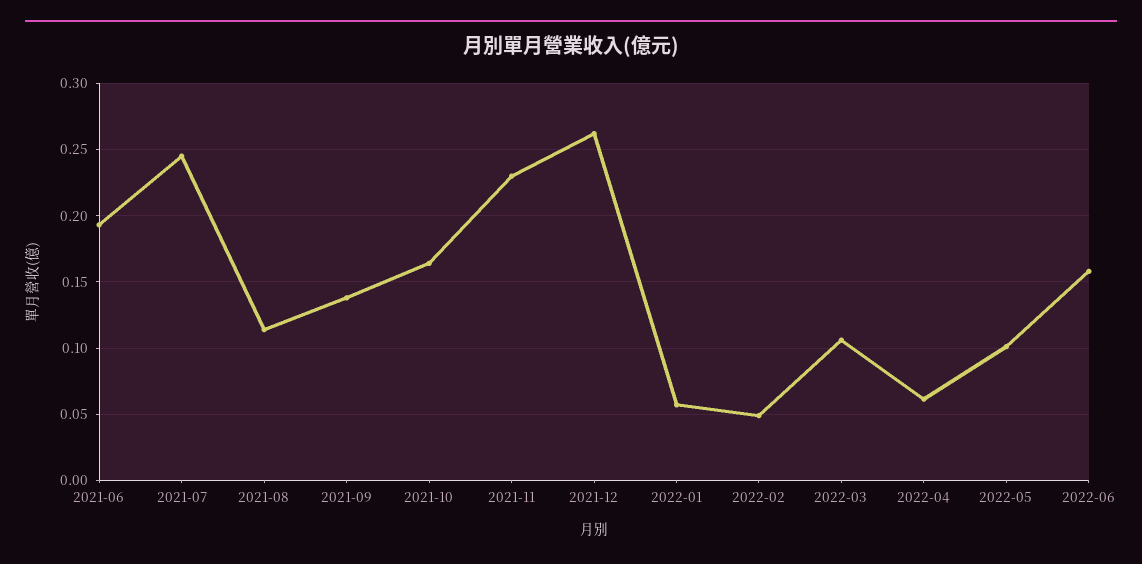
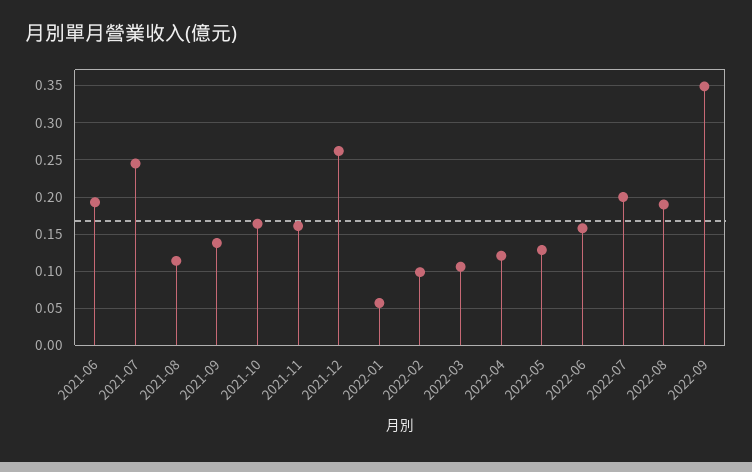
2021-11: 0.23 -> 0.16
2022-02: 0.05 -> 0.1
2022-04: 0.06 -> 0.12
2022-05: 0.1 -> 0.13
2022-07: none -> 0.2
2022-08: none -> 0.19
2022-09: none -> 0.35

